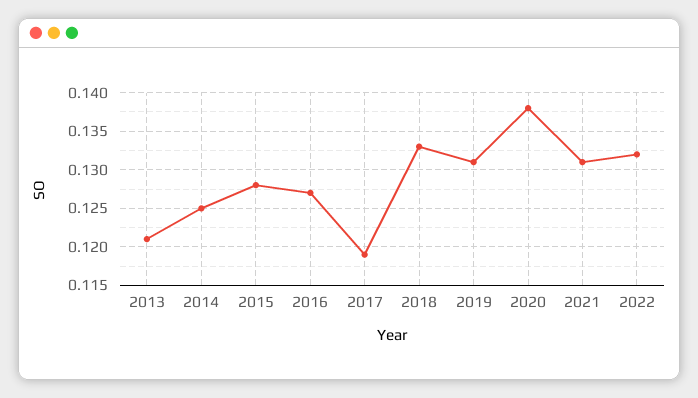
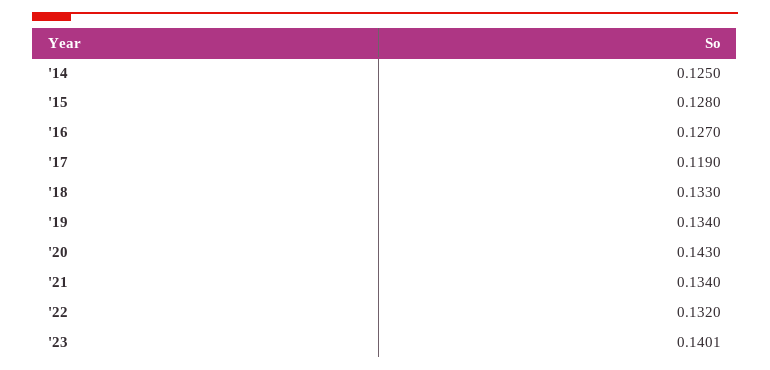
2013: 0.121 -> none
2019: 0.131 -> 0.134
2020: 0.138 -> 0.143
2021: 0.131 -> 0.134
'23: none -> 0.1401

